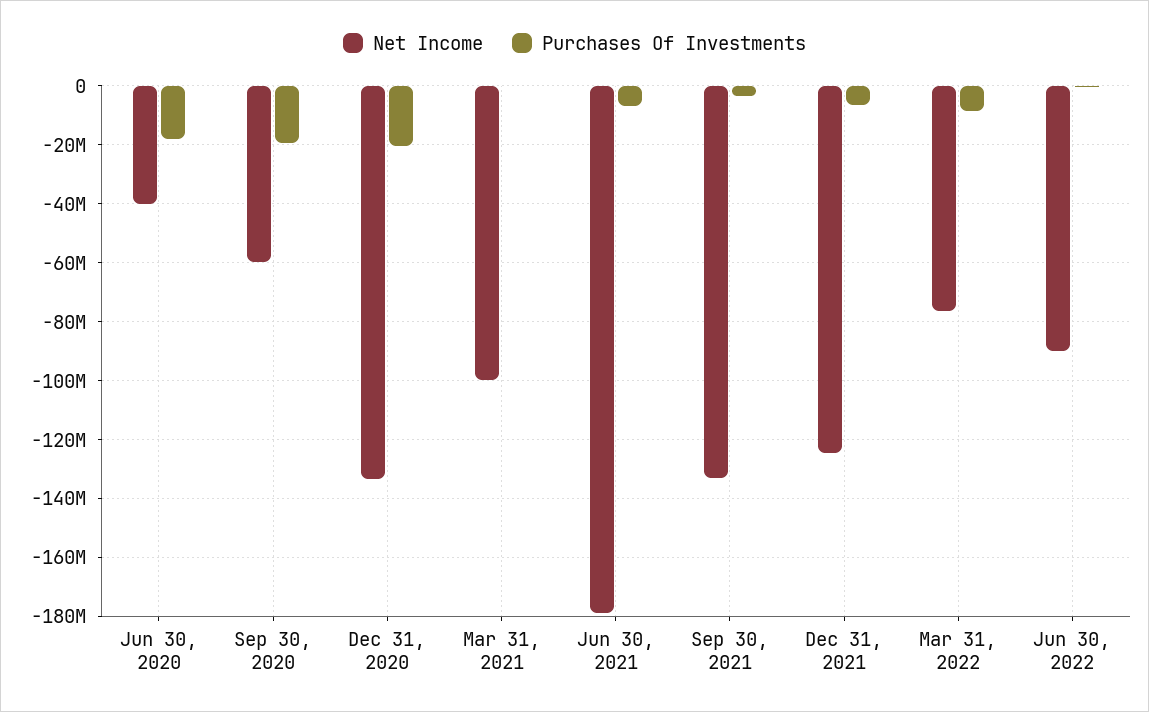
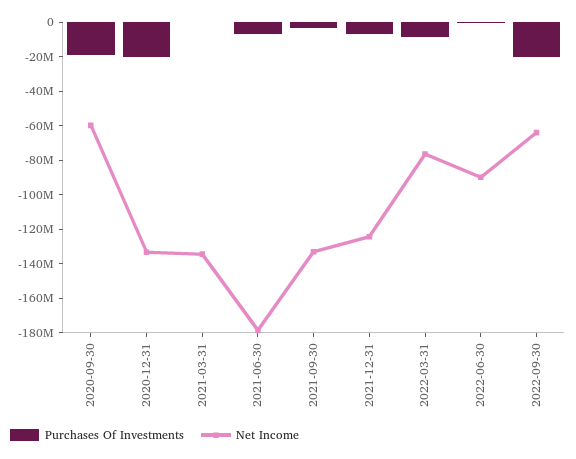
Net Income, Jun 30, 2020: -40000000 -> none
Purchases Of Investments, Jun 30, 2020: -17500000 -> none
Net Income, Mar 31, 2021: -100000000 -> -135000000
Purchases Of Investments, 2022-09-30: none -> -20000000
Net Income, 2022-09-30: none -> -65000000

